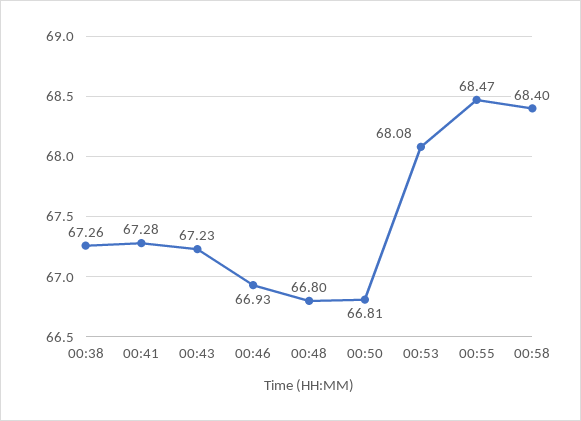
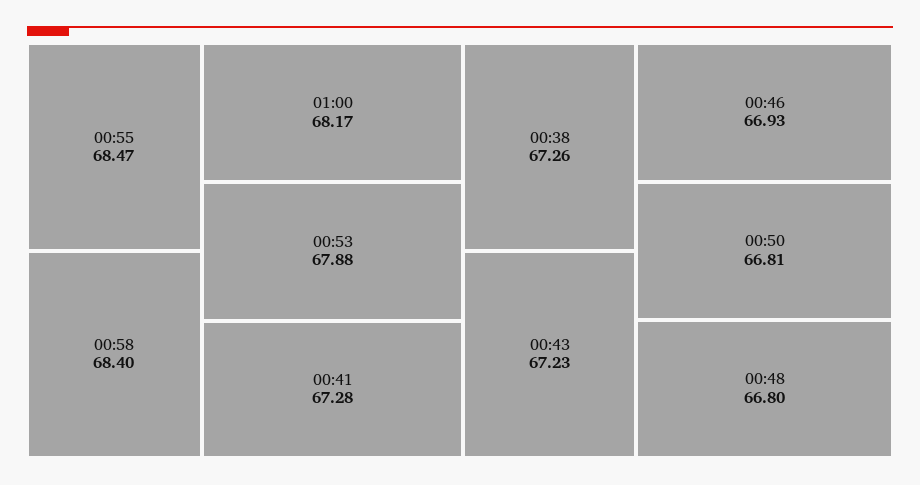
00:53: 68.08 -> 67.88
01:00: none -> 68.17

